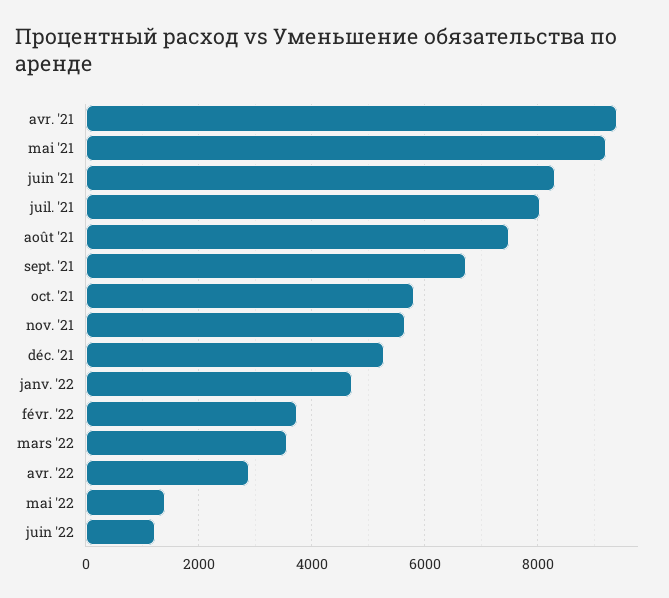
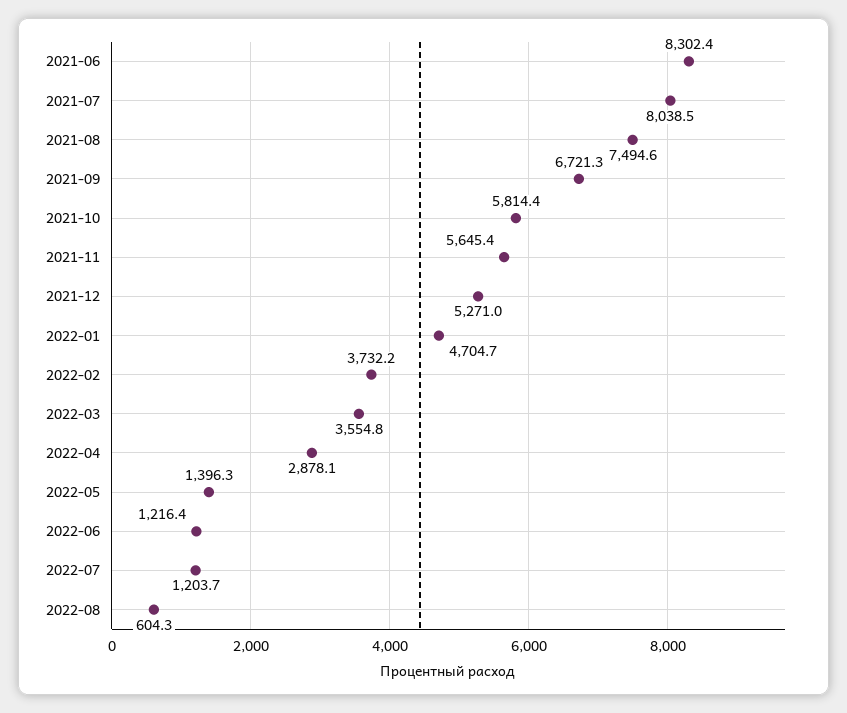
avr. '21: 9400 -> none
mai '21: 9200 -> none
2022-07: none -> 1203.7
2022-08: none -> 604.3

